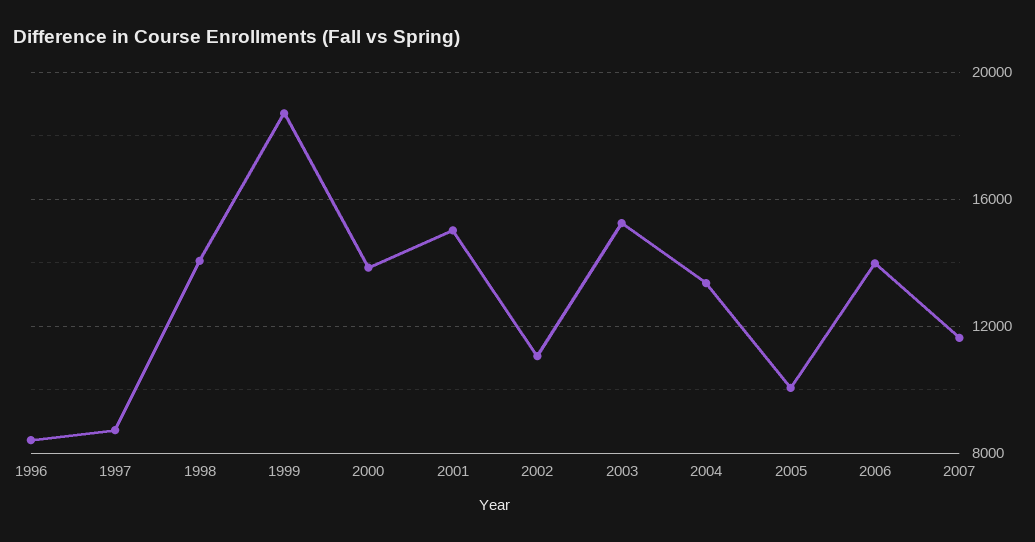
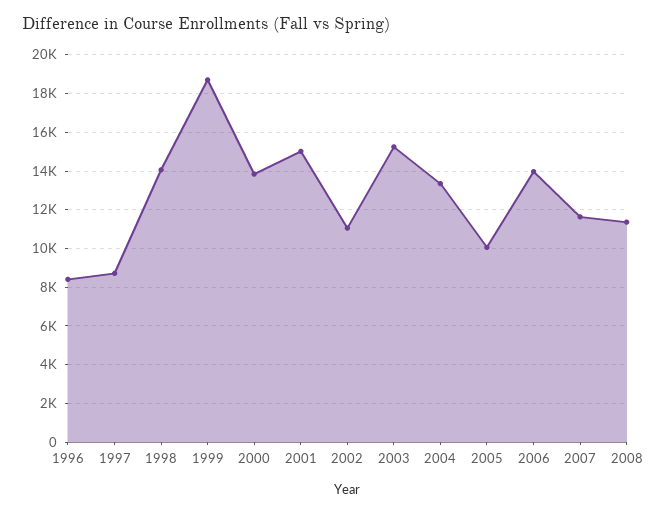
2008: none -> 11500

